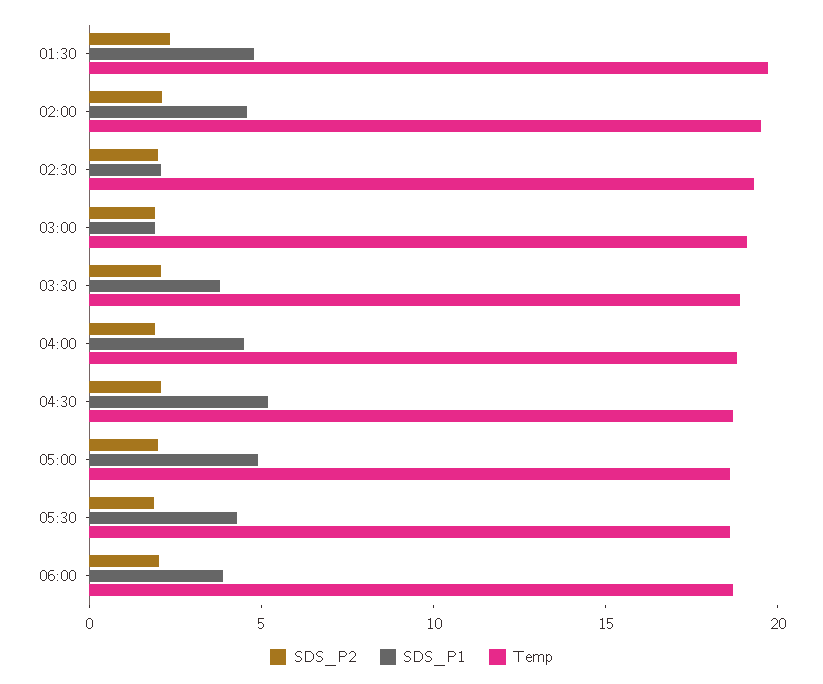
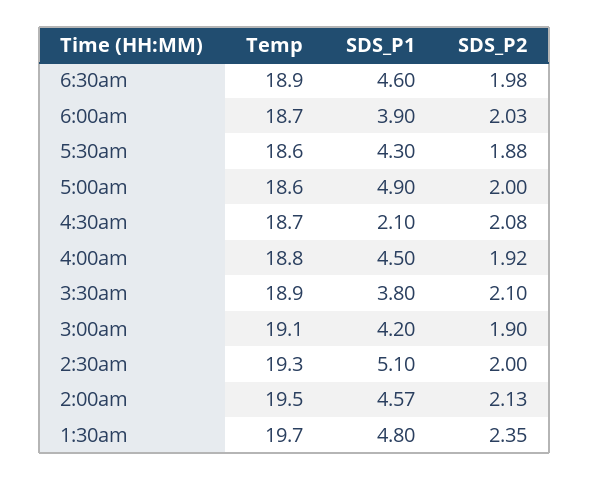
SDS_P1, 02:30: 2 -> 5.1
SDS_P1, 03:00: 2 -> 4.2
SDS_P1, 04:30: 5 -> 2.1
Temp, 6:30am: none -> 18.9
SDS_P1, 6:30am: none -> 4.6
SDS_P2, 6:30am: none -> 1.98

